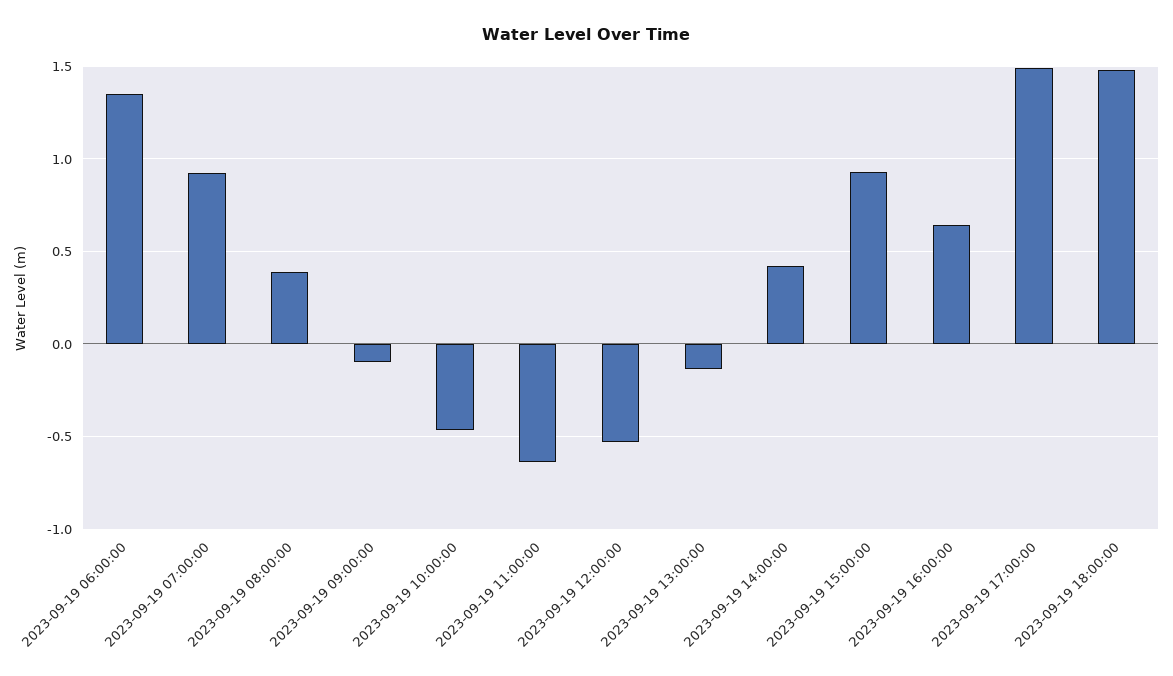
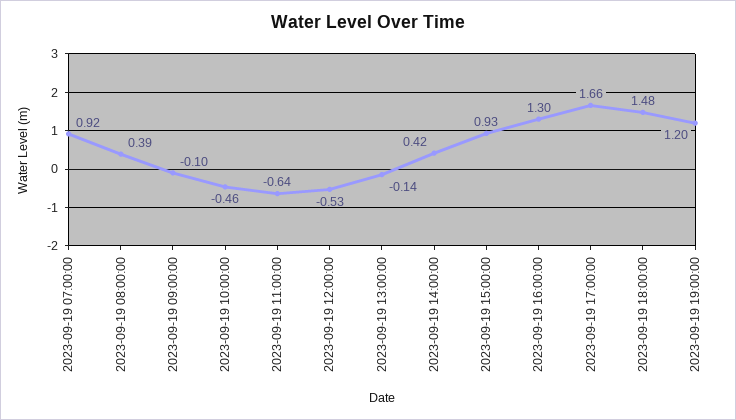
2023-09-19 06:00:00: 1.35 -> none
2023-09-19 16:00:00: 0.65 -> 1.3
2023-09-19 17:00:00: 1.5 -> 1.66
2023-09-19 19:00:00: none -> 1.2

